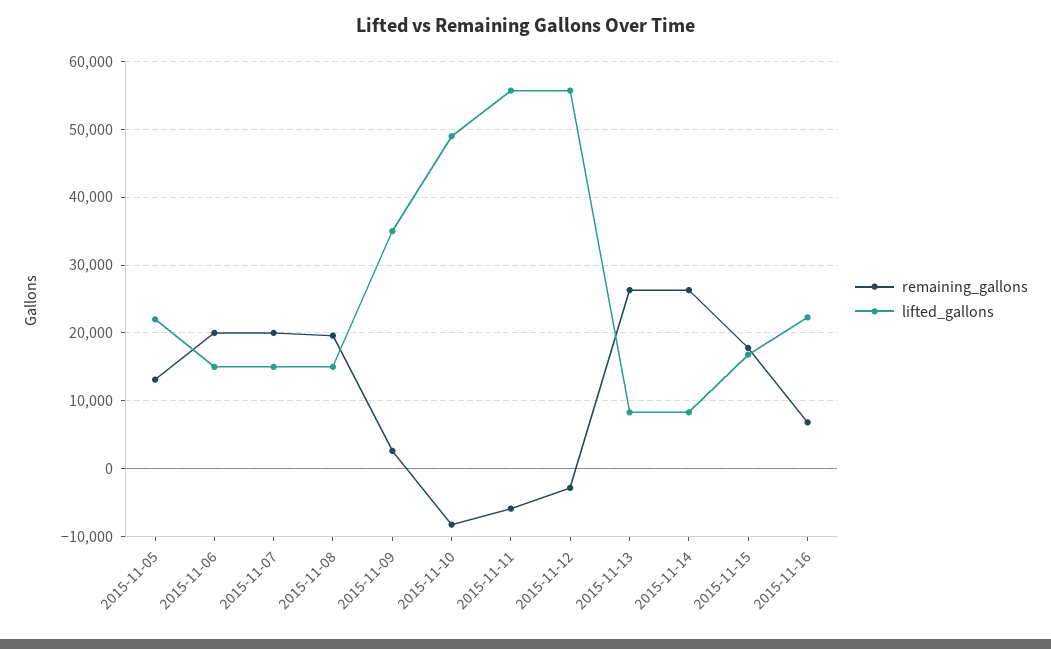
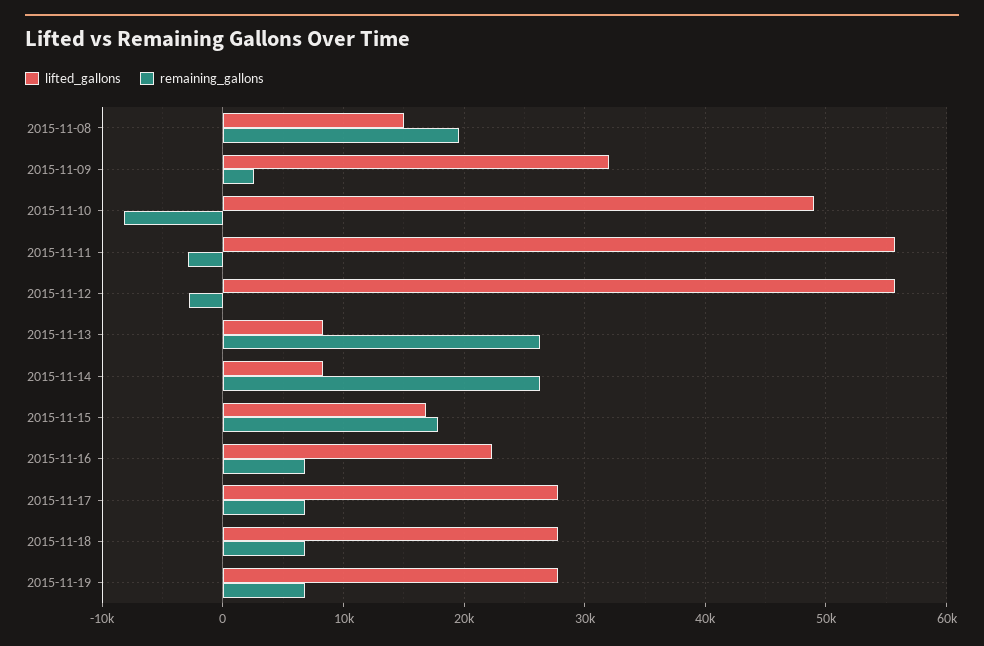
remaining_gallons, 2015-11-05: 13000 -> none
lifted_gallons, 2015-11-05: 22000 -> none
remaining_gallons, 2015-11-06: 20000 -> none
lifted_gallons, 2015-11-06: 15000 -> none
remaining_gallons, 2015-11-07: 20000 -> none
lifted_gallons, 2015-11-07: 15000 -> none
lifted_gallons, 2015-11-09: 35000 -> 32000
remaining_gallons, 2015-11-11: -6000 -> -3000
lifted_gallons, 2015-11-17: none -> 28000
remaining_gallons, 2015-11-17: none -> 7000
lifted_gallons, 2015-11-18: none -> 28000
remaining_gallons, 2015-11-18: none -> 7000
lifted_gallons, 2015-11-19: none -> 28000
remaining_gallons, 2015-11-19: none -> 7000

